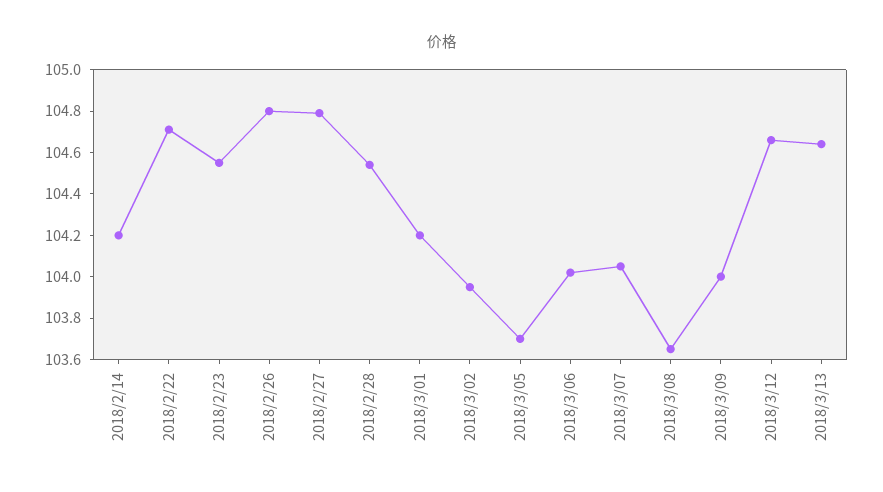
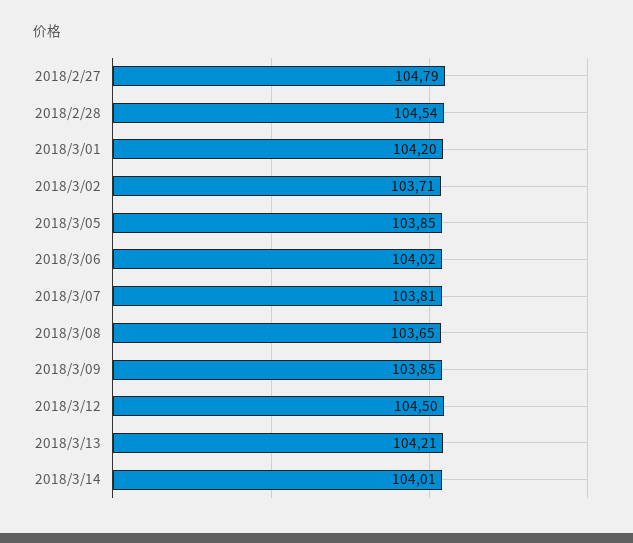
2018/2/14: 104.2 -> none
2018/2/22: 104.7 -> none
2018/2/23: 104.55 -> none
2018/2/26: 104.8 -> none
2018/3/02: 103.95 -> 103.71
2018/3/05: 103.7 -> 103.85
2018/3/07: 104.05 -> 103.81
2018/3/09: 104 -> 103.85
2018/3/12: 104.65 -> 104.5
2018/3/13: 104.65 -> 104.21
2018/3/14: none -> 104.01

